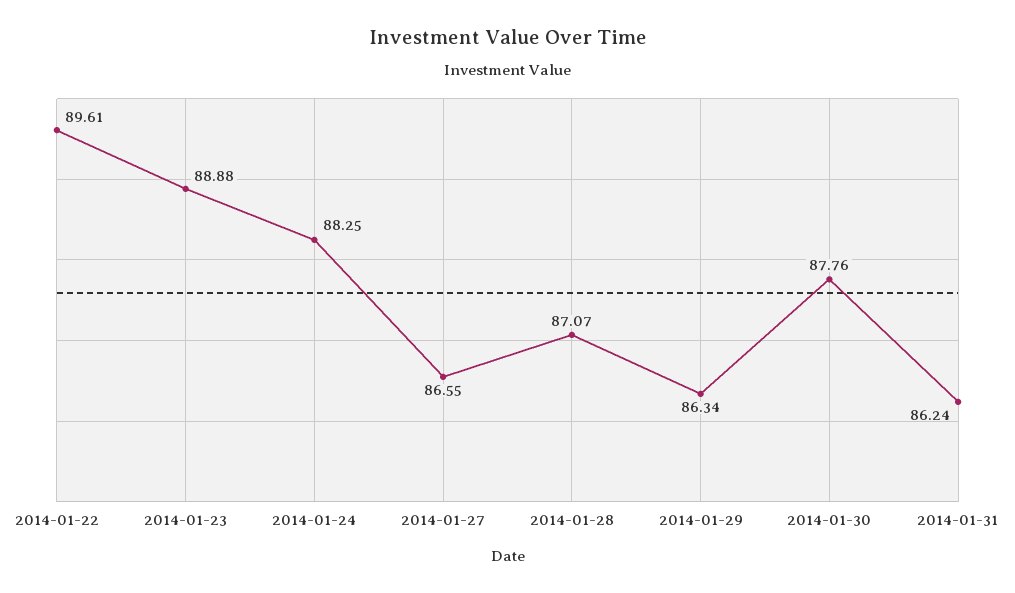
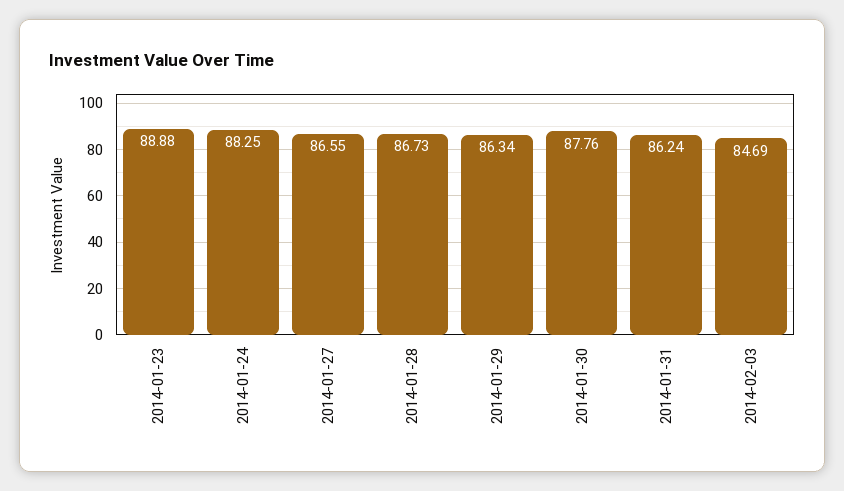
2014-01-22: 89.61 -> none
2014-01-28: 87.07 -> 86.73
2014-02-03: none -> 84.69

